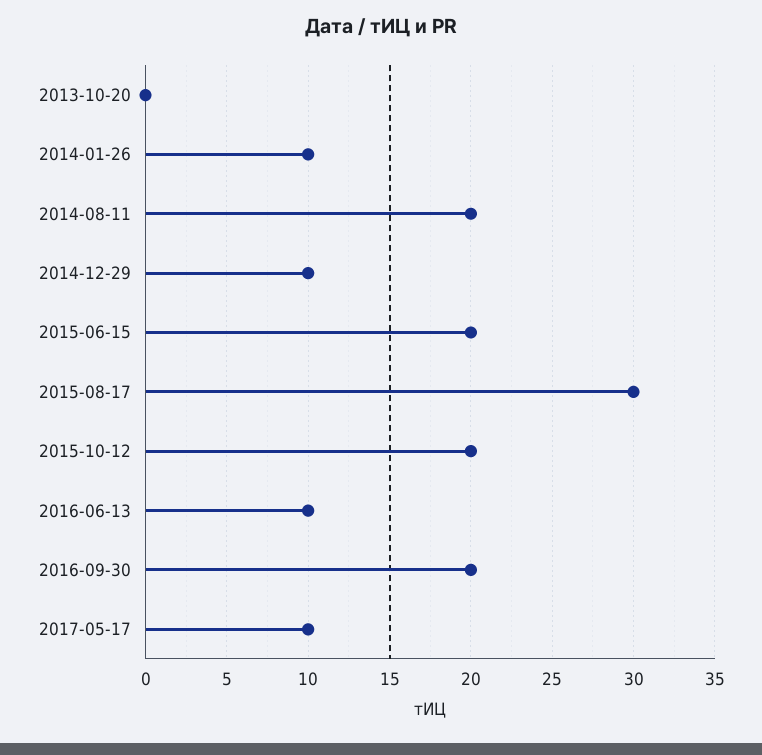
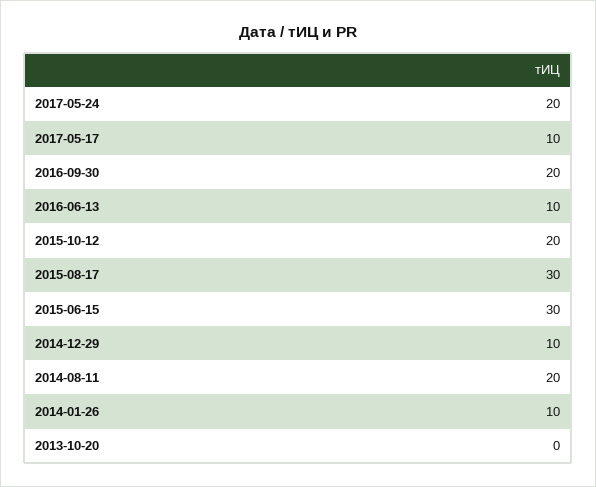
2015-06-15: 20 -> 30
2017-05-24: none -> 20

